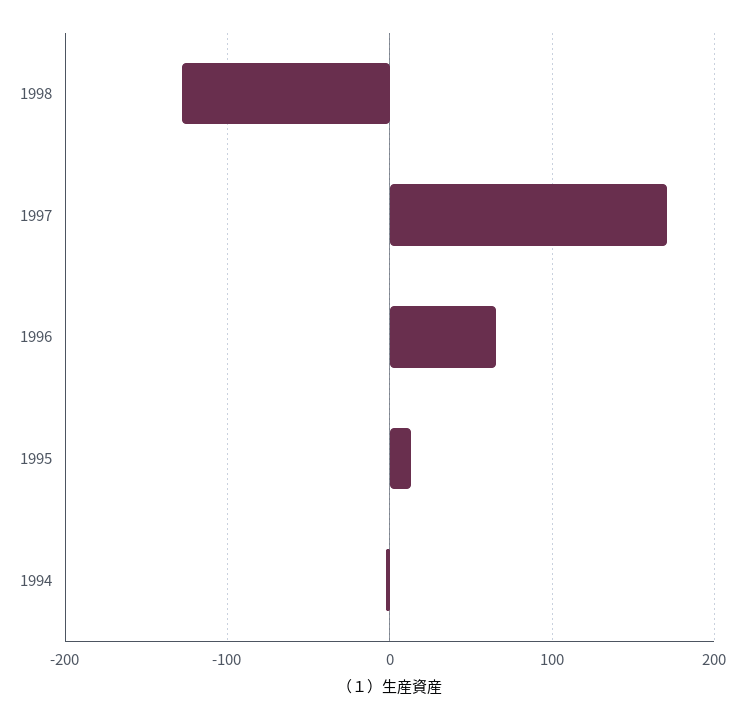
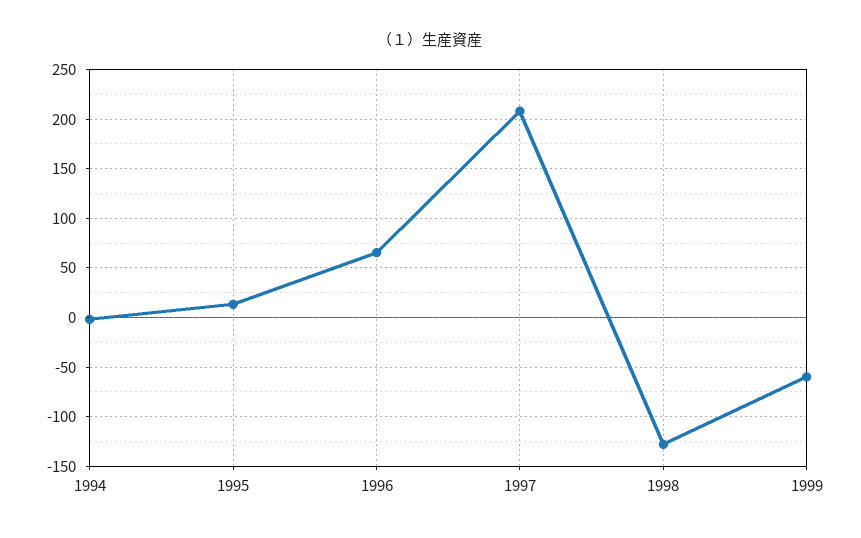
1997: 170 -> 210
1999: none -> -60

